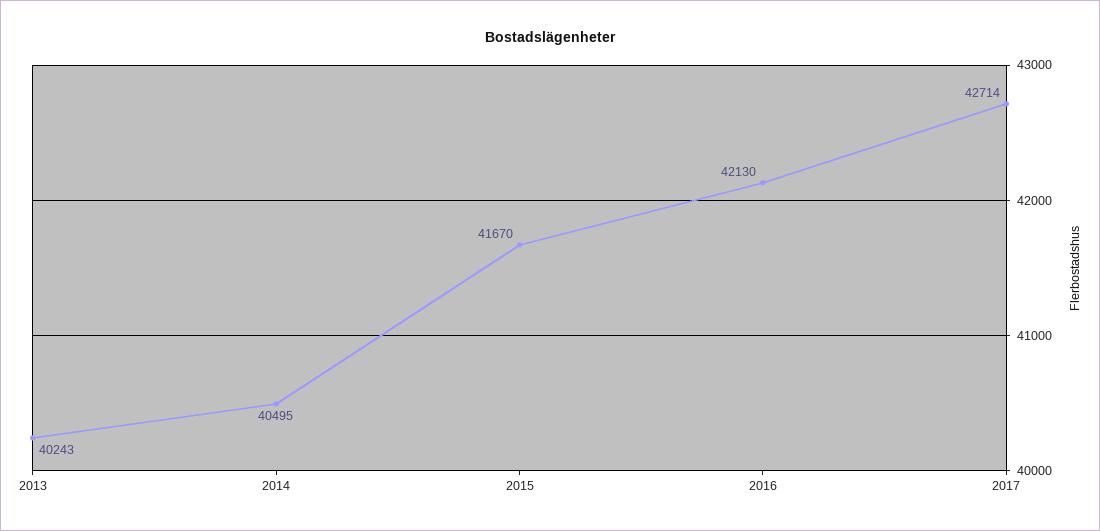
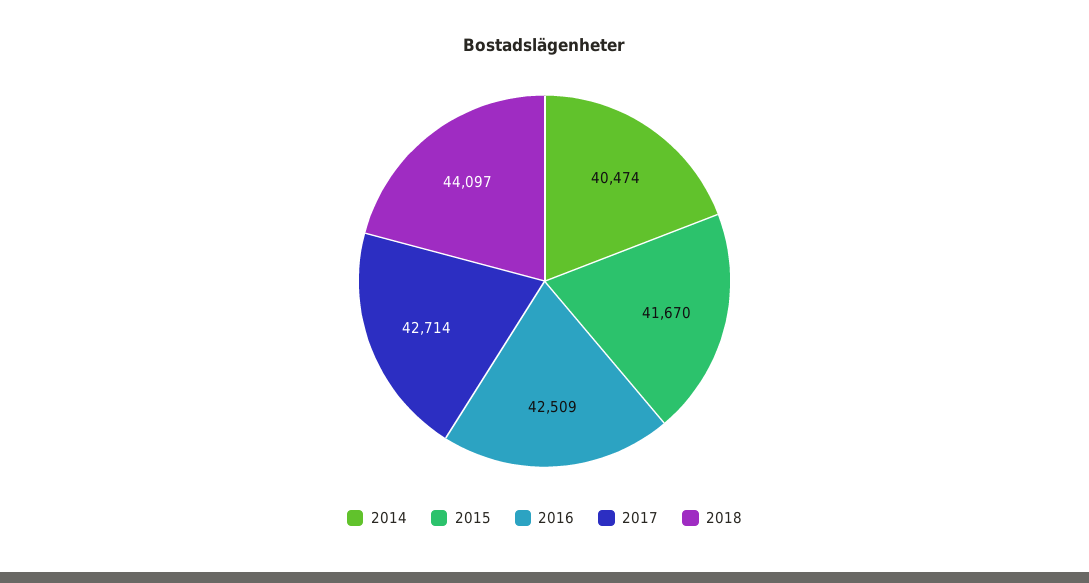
2013: 40243 -> none
2014: 40495 -> 40474
2016: 42130 -> 42509
2018: none -> 44097

